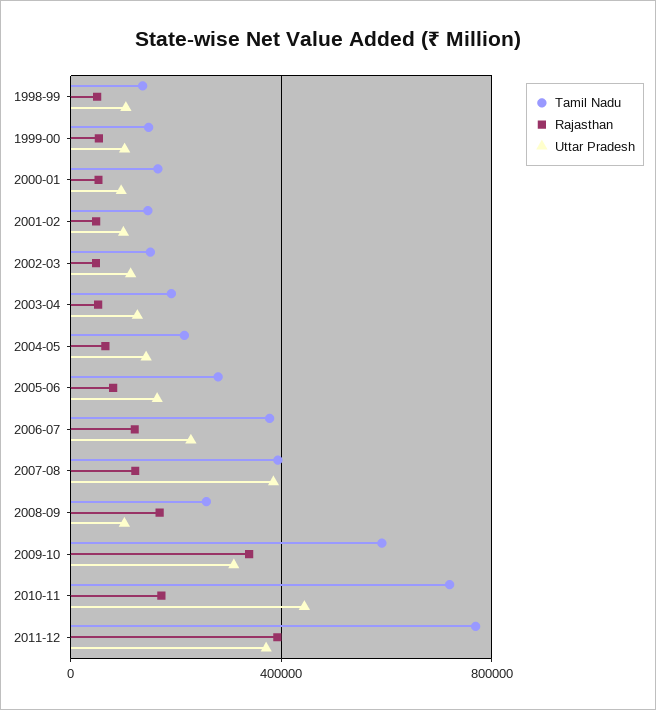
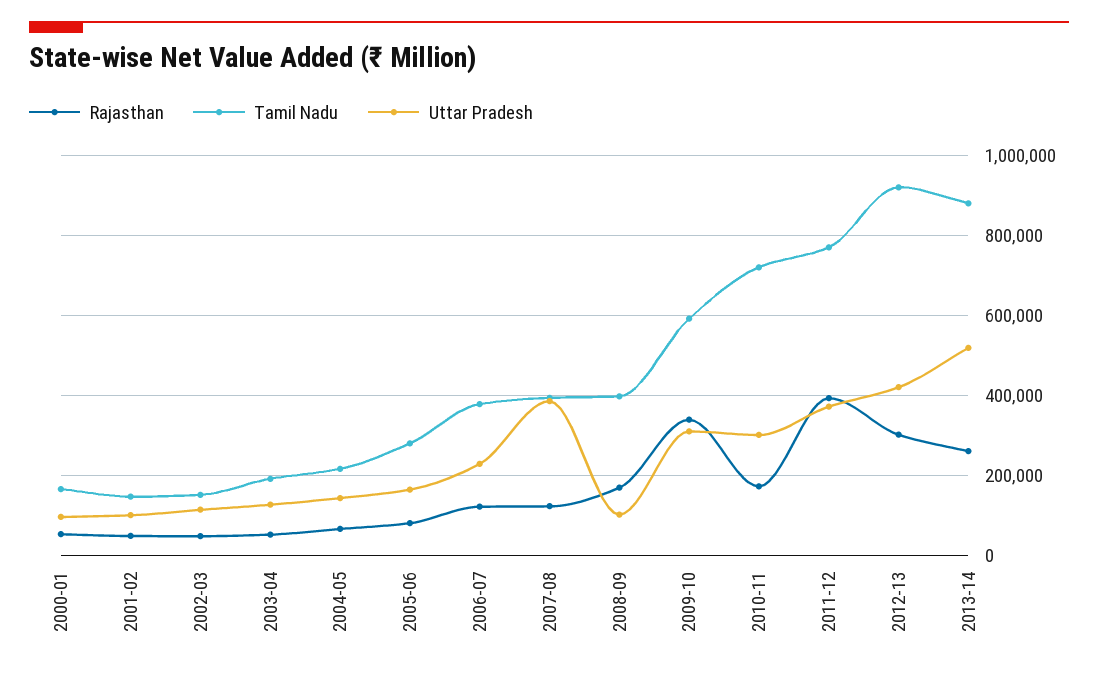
Tamil Nadu, 1998-99: 150000 -> none
Rajasthan, 1998-99: 50000 -> none
Uttar Pradesh, 1998-99: 100000 -> none
Tamil Nadu, 1999-00: 150000 -> none
Rajasthan, 1999-00: 50000 -> none
Uttar Pradesh, 1999-00: 100000 -> none
Tamil Nadu, 2008-09: 250000 -> 400000
Uttar Pradesh, 2010-11: 450000 -> 300000
Rajasthan, 2012-13: none -> 300000
Tamil Nadu, 2012-13: none -> 920000
Uttar Pradesh, 2012-13: none -> 420000
Rajasthan, 2013-14: none -> 260000
Tamil Nadu, 2013-14: none -> 880000
Uttar Pradesh, 2013-14: none -> 520000

